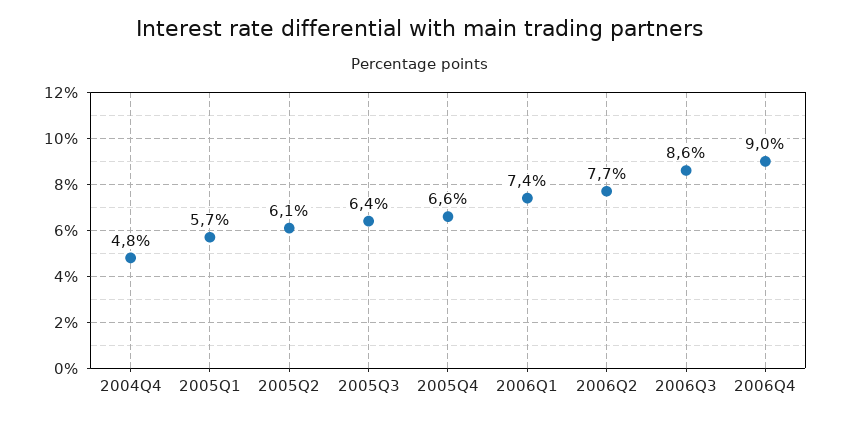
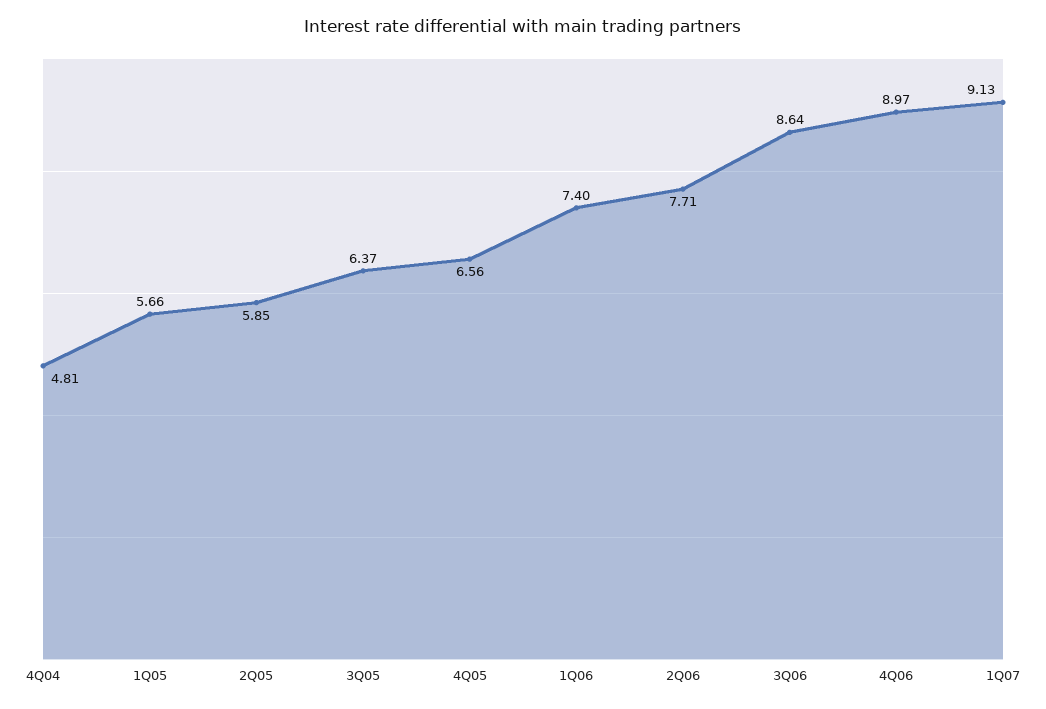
2005Q2: 6.1 -> 5.85
1Q07: none -> 9.13

